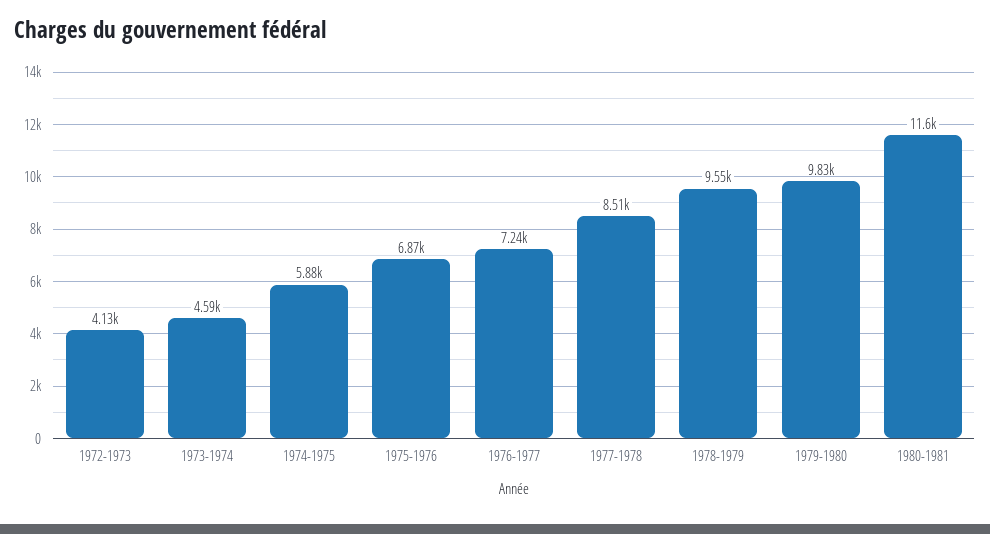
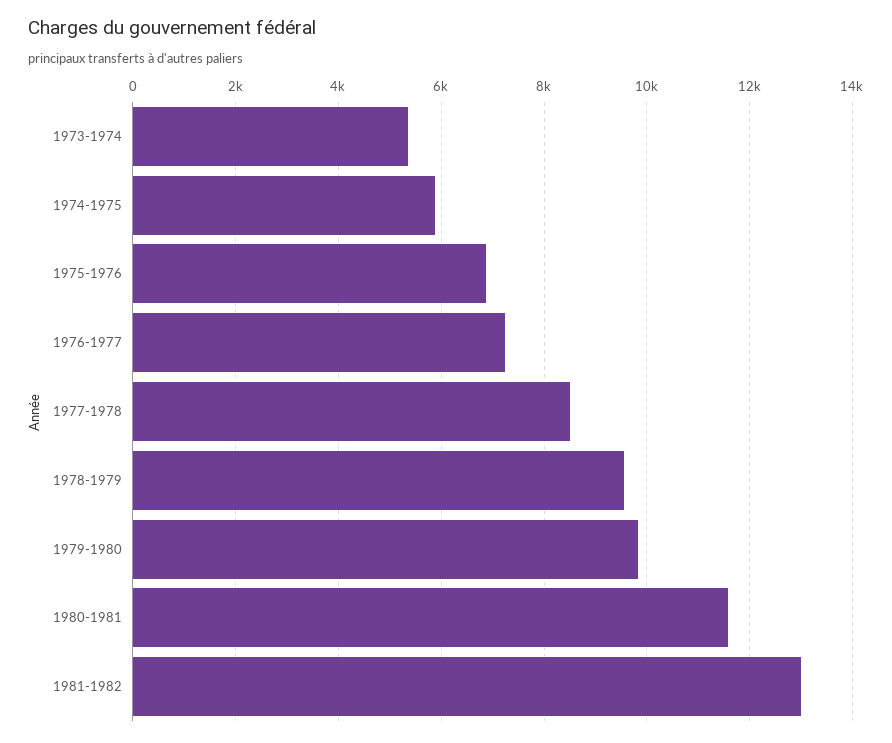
1972-1973: 4130 -> none
1973-1974: 4590 -> 5400
1981-1982: none -> 13000

